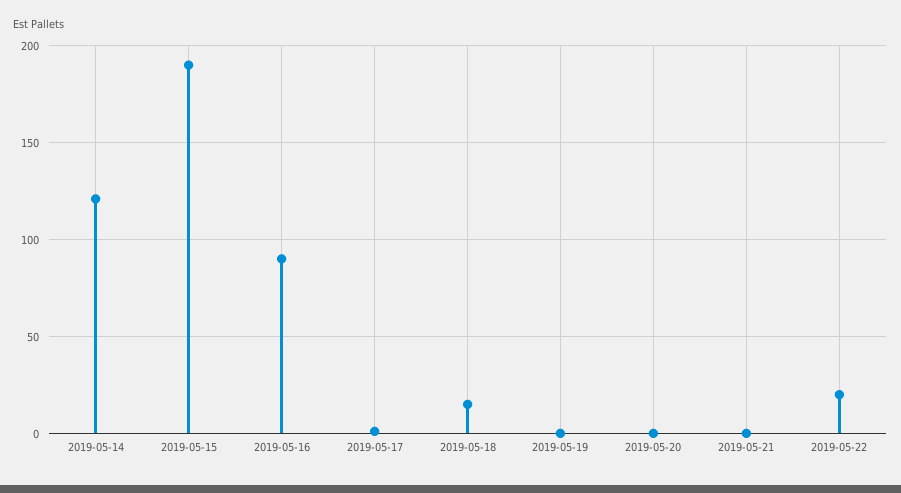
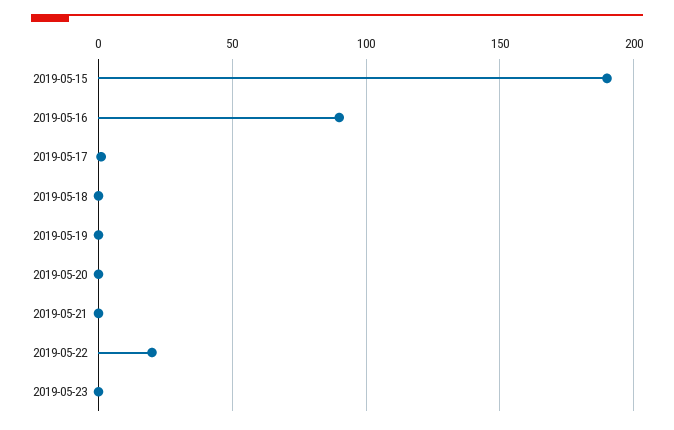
2019-05-14: 120 -> none
2019-05-18: 15 -> 0
2019-05-23: none -> 0

